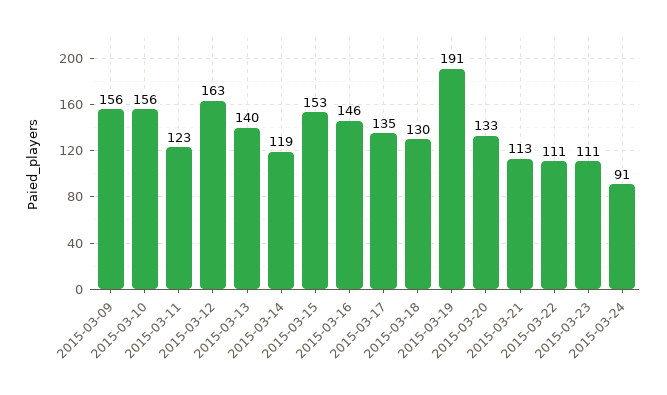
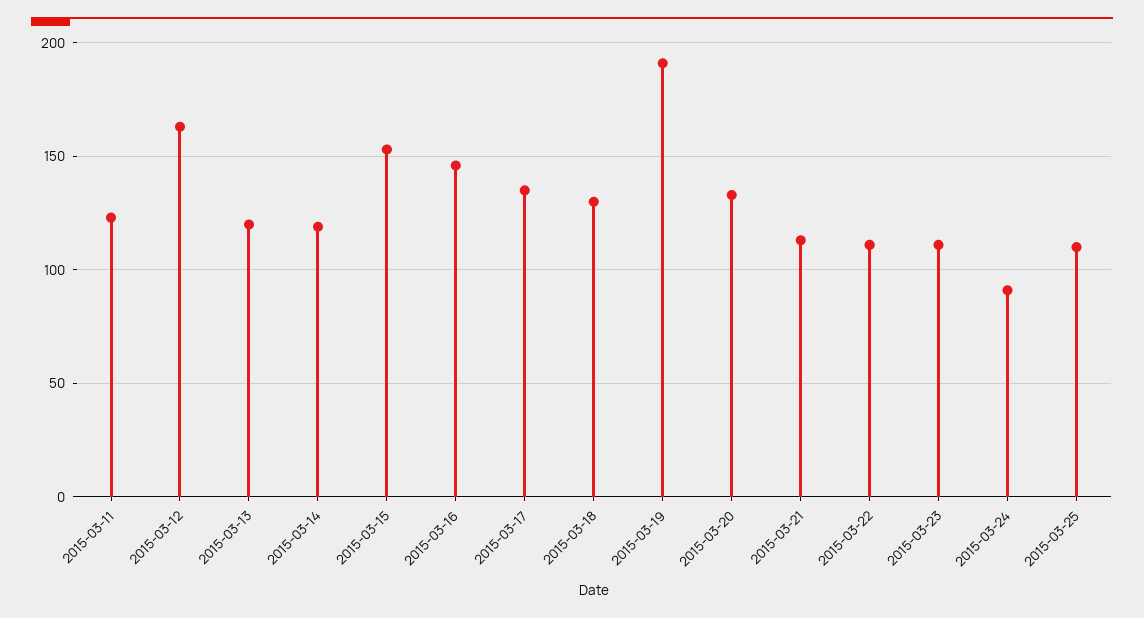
2015-03-09: 156 -> none
2015-03-10: 156 -> none
2015-03-13: 140 -> 120
2015-03-25: none -> 110

